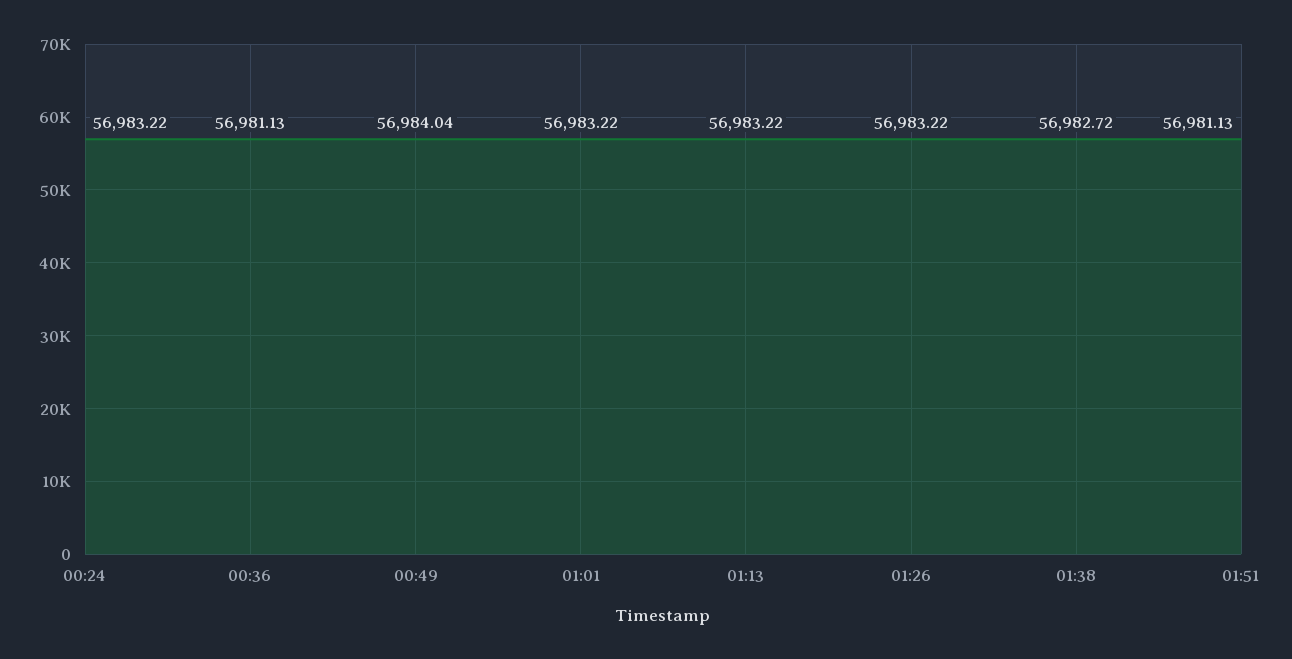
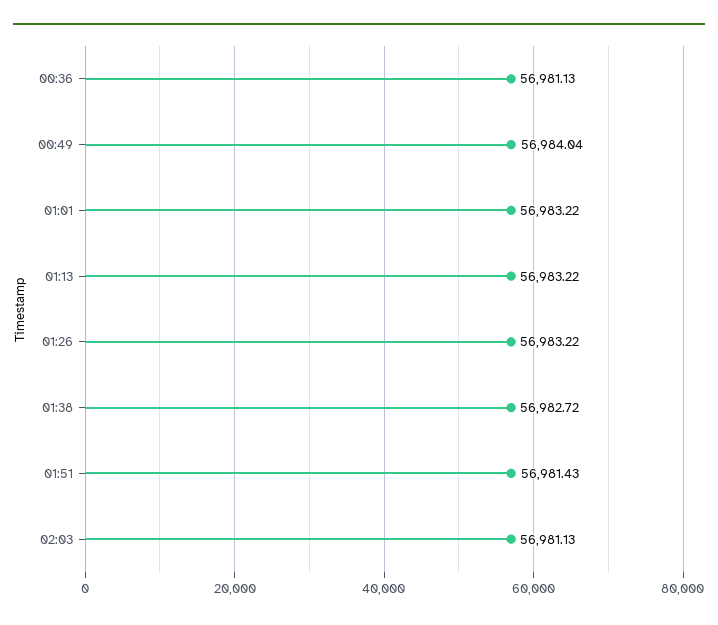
00:24: 56983.22 -> none
01:51: 56981.13 -> 56981.43
02:03: none -> 56981.13

